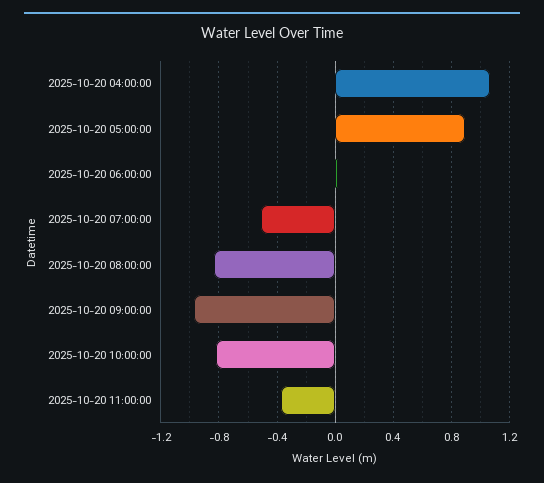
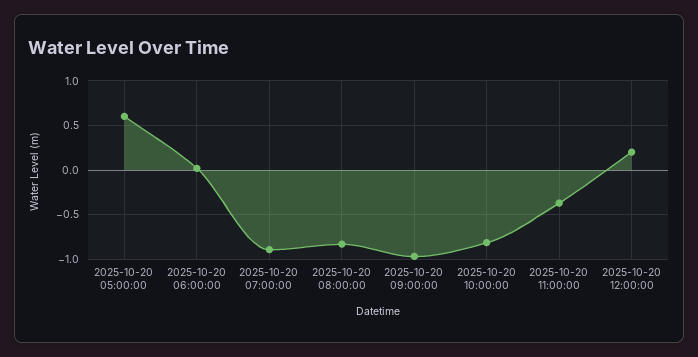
2025-10-20 04:00:00: 1.05 -> none
2025-10-20 05:00:00: 0.9 -> 0.6
2025-10-20 07:00:00: -0.5 -> -0.9
2025-10-20 12:00:00: none -> 0.2

